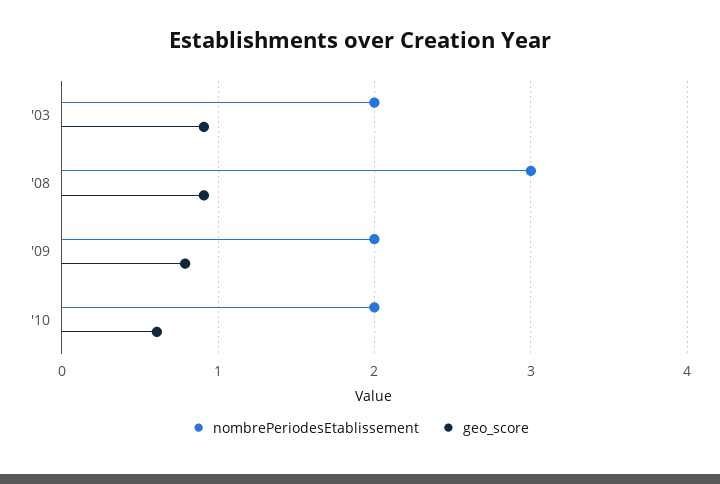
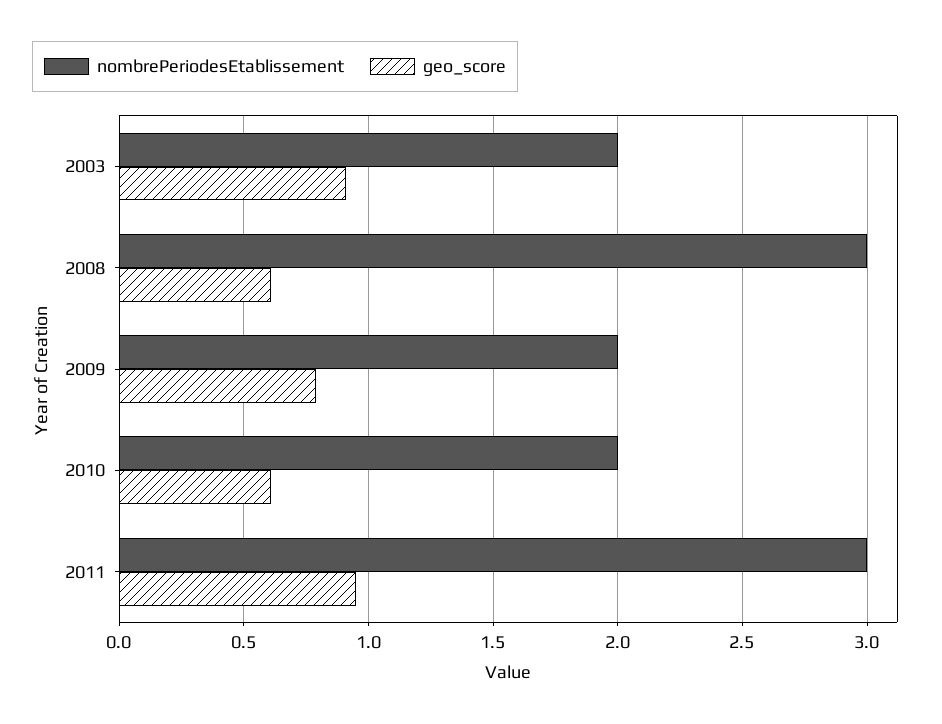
geo_score, '08: 0.9 -> 0.6
nombrePeriodesEtablissement, 2011: none -> 3
geo_score, 2011: none -> 0.95

